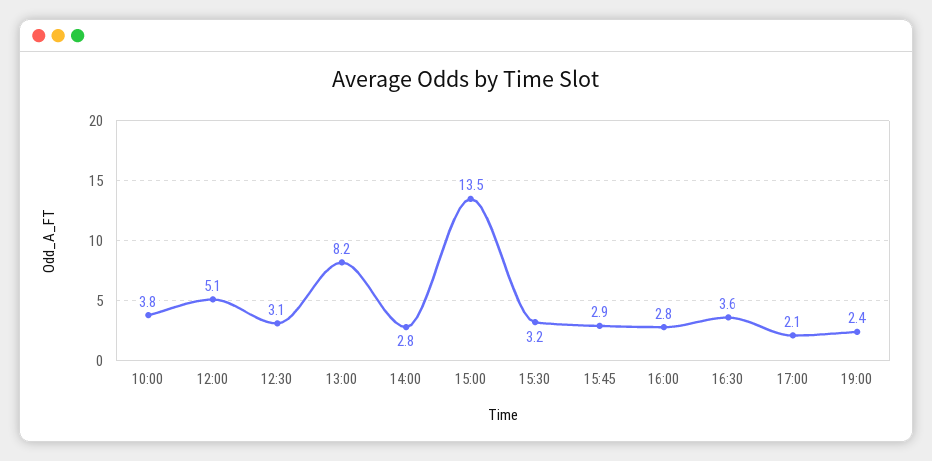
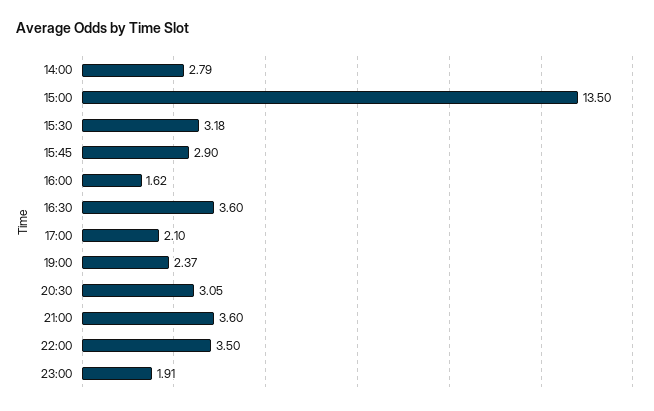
10:00: 3.8 -> none
12:00: 5.1 -> none
12:30: 3.1 -> none
13:00: 8.2 -> none
16:00: 2.8 -> 1.62
20:30: none -> 3.05
21:00: none -> 3.6
22:00: none -> 3.5
23:00: none -> 1.91

